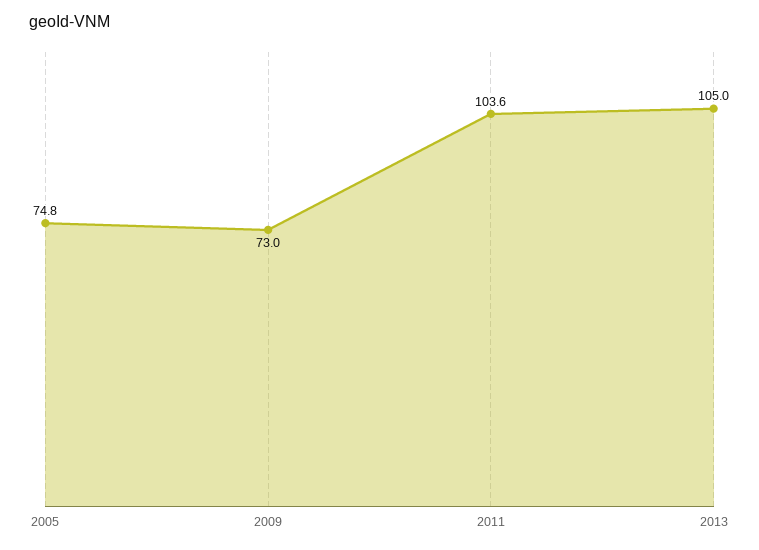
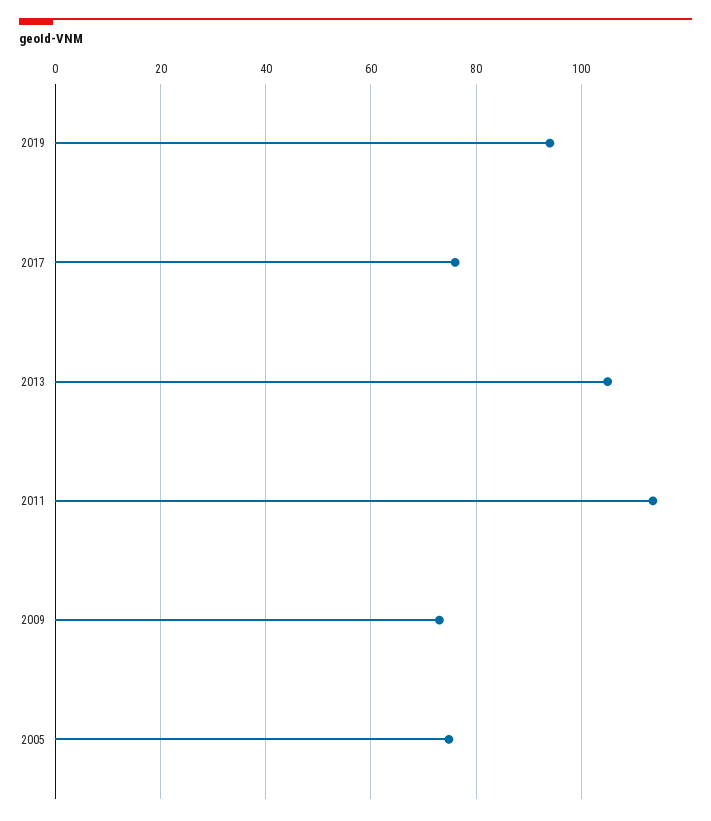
2011: 103.6 -> 114
2019: none -> 94
2017: none -> 76

